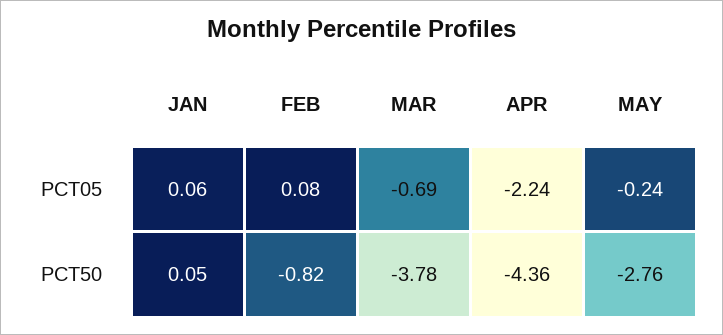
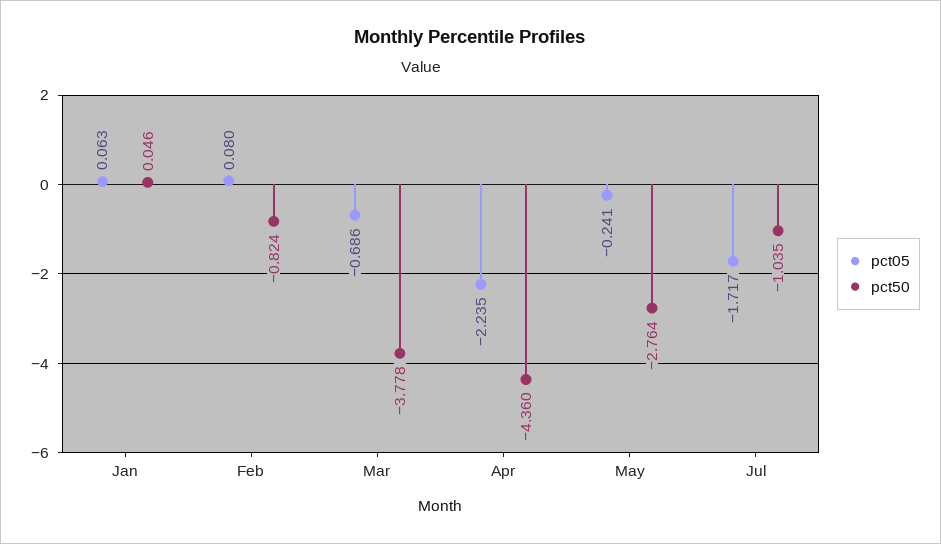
PCT05, Jul: none -> -1.717
PCT50, Jul: none -> -1.035

